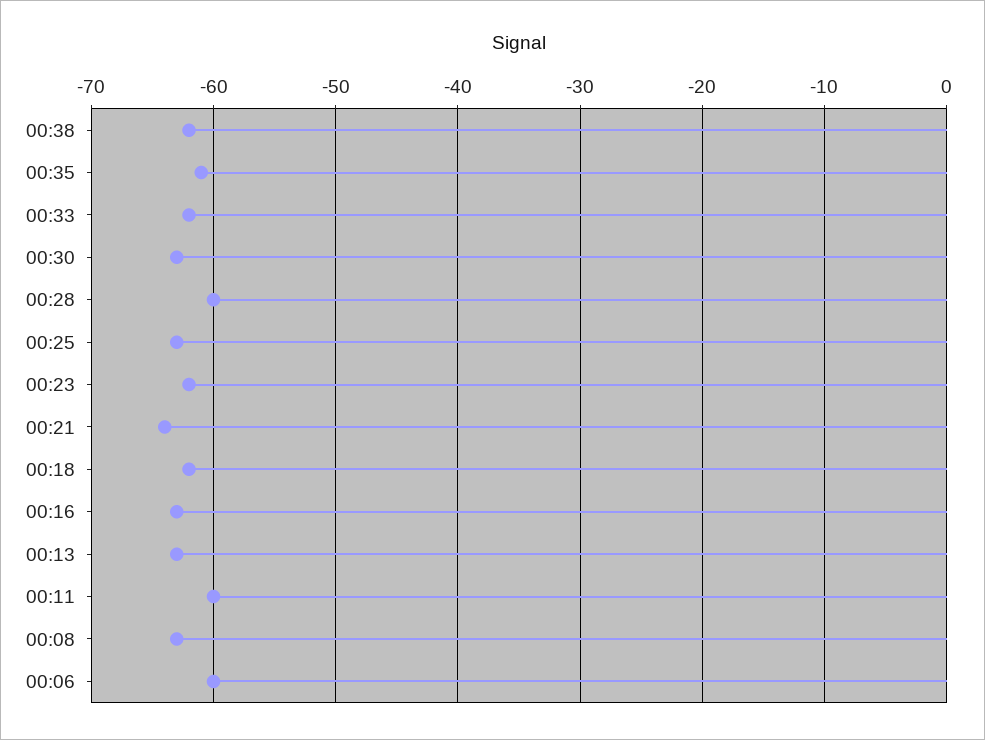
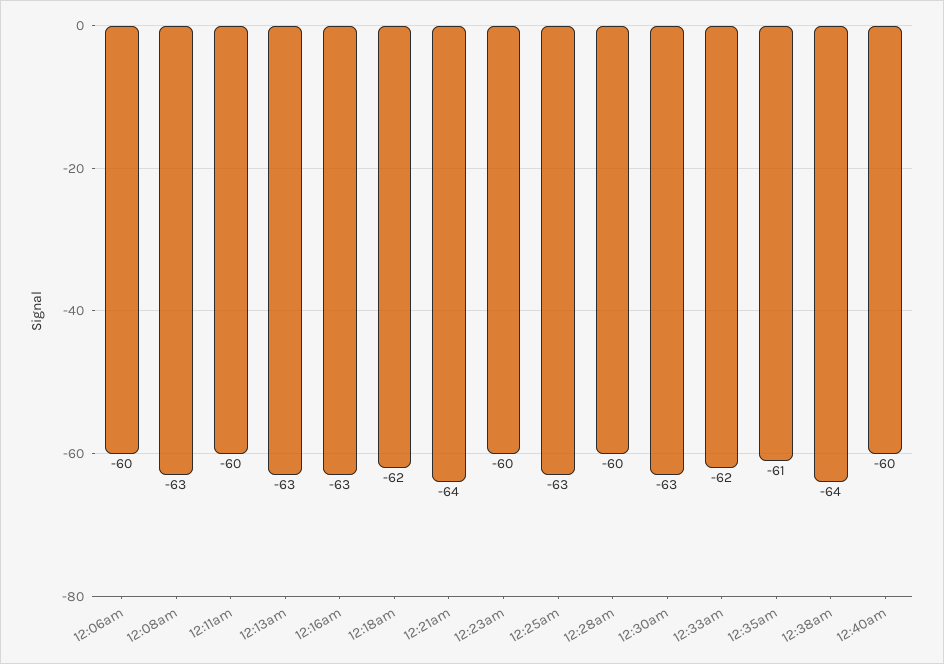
00:38: -62 -> -64
00:23: -62 -> -60
12:40am: none -> -60

